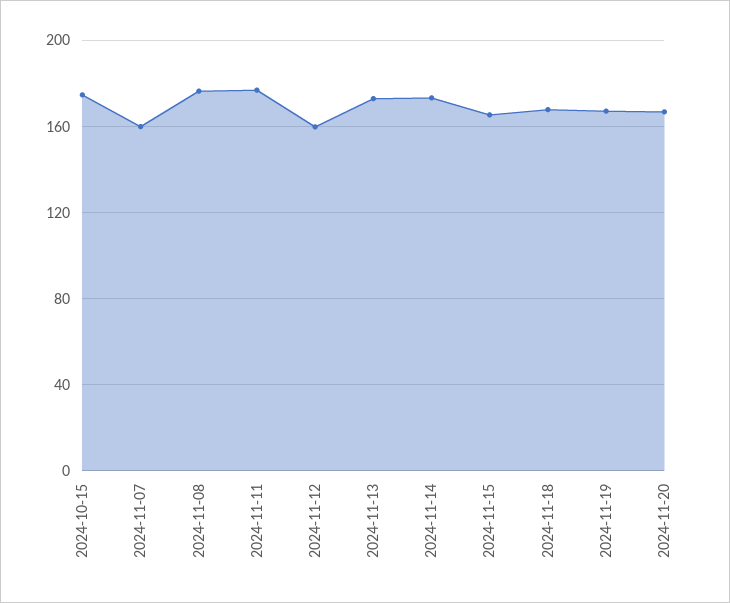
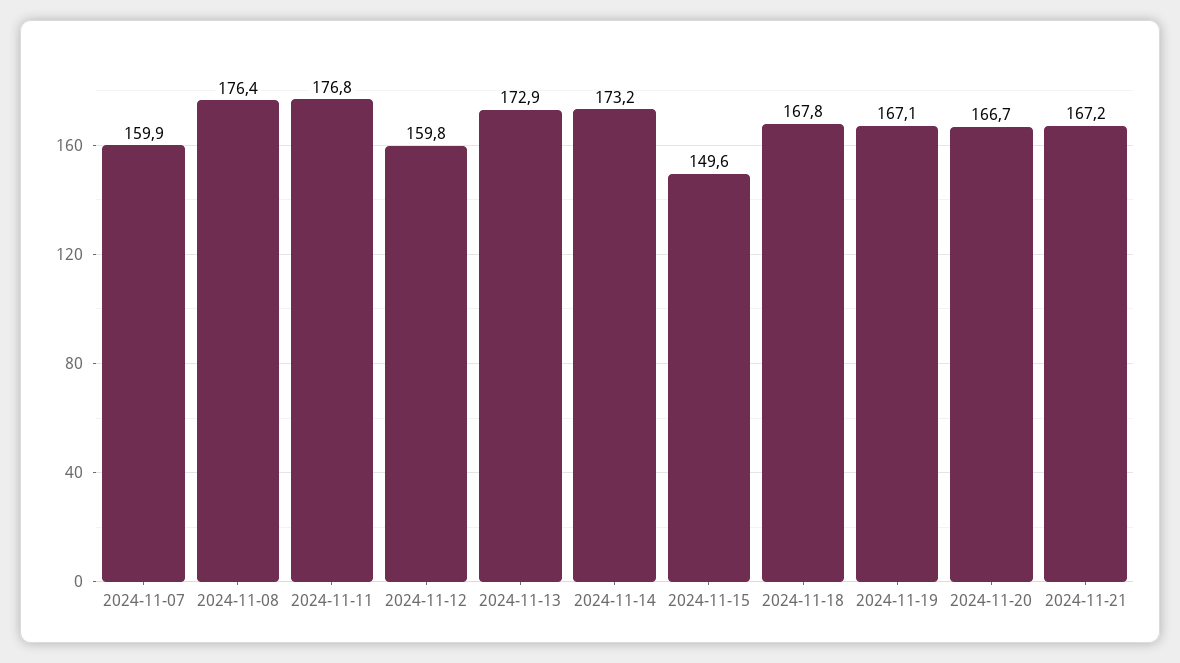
2024-10-15: 175 -> none
2024-11-15: 165 -> 149.6
2024-11-21: none -> 167.2

